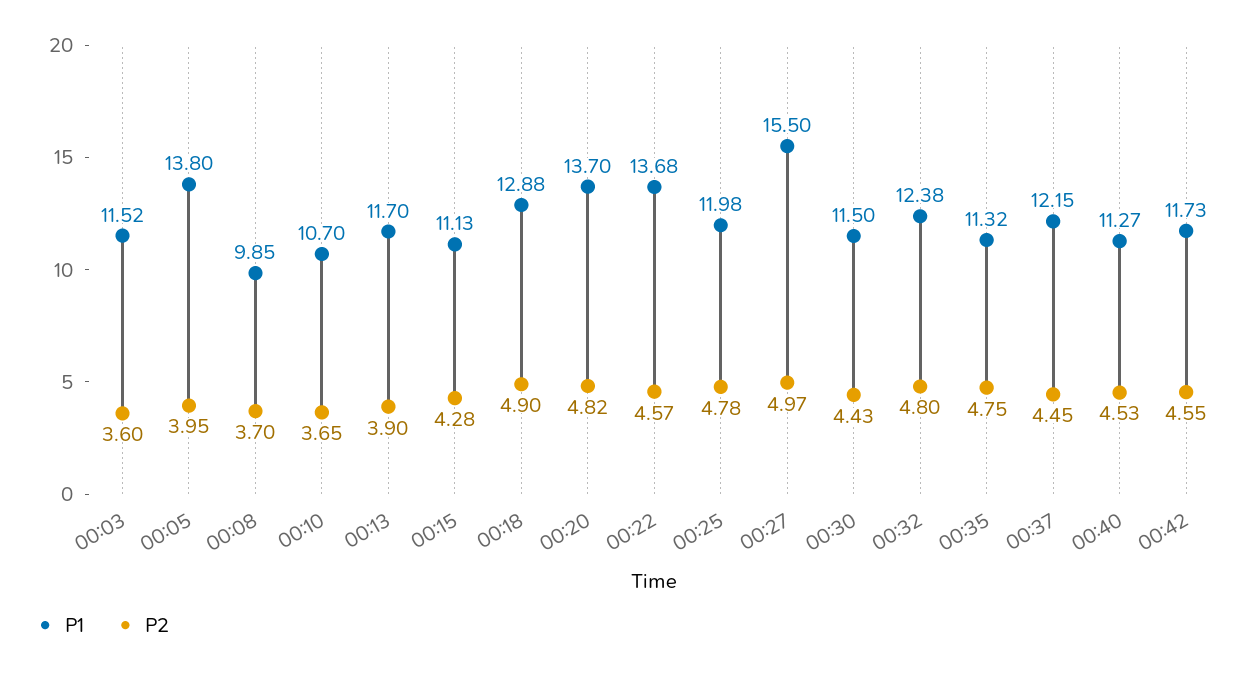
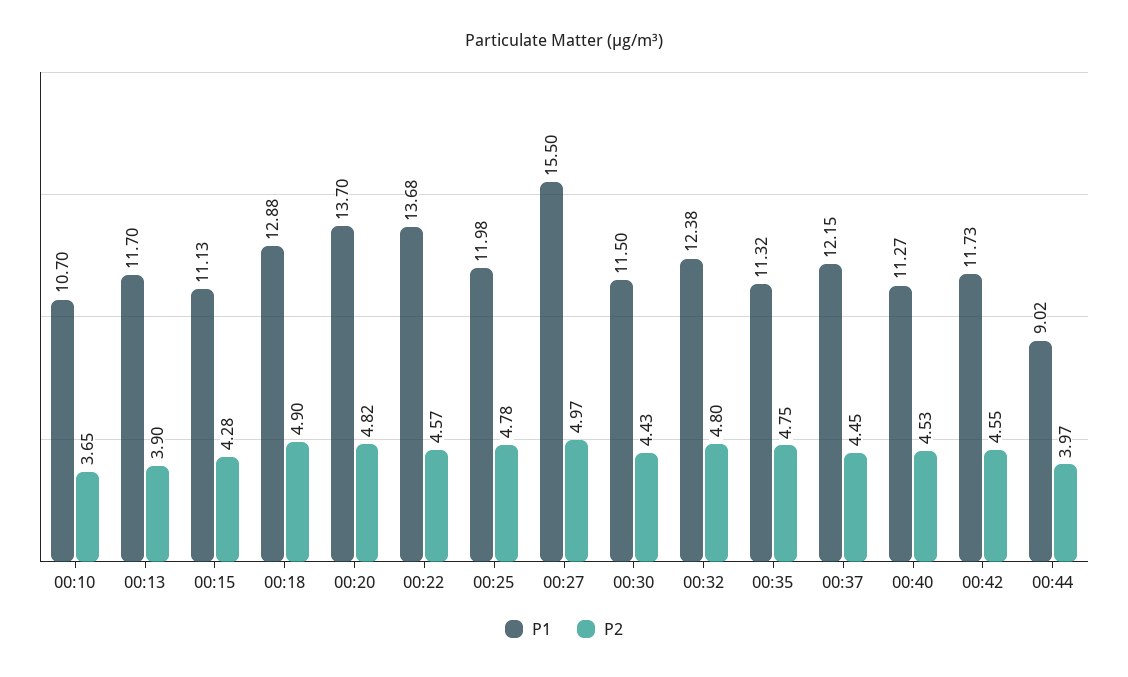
P1, 00:03: 11.52 -> none
P2, 00:03: 3.6 -> none
P1, 00:05: 13.8 -> none
P2, 00:05: 3.95 -> none
P1, 00:08: 9.85 -> none
P2, 00:08: 3.7 -> none
P1, 00:44: none -> 9.02
P2, 00:44: none -> 3.97

